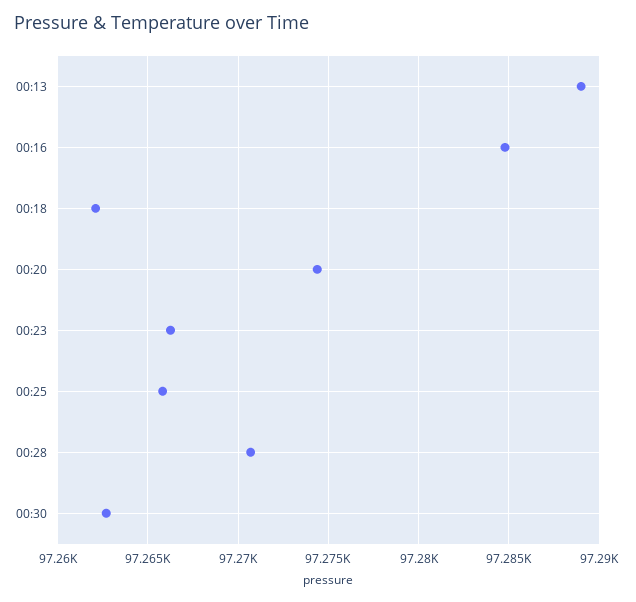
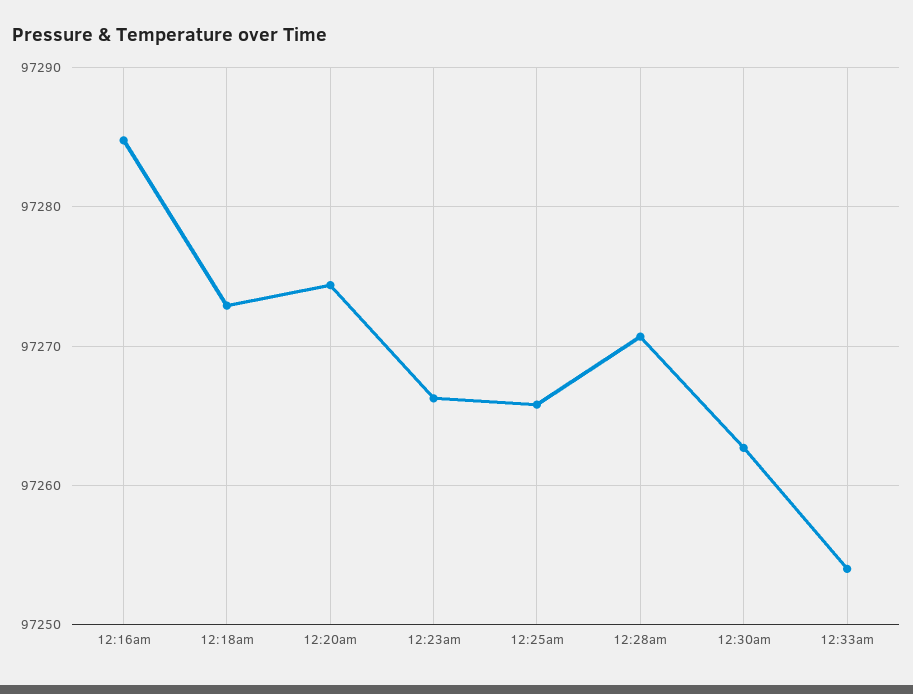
00:13: 97289 -> none
00:18: 97262 -> 97273
12:33am: none -> 97254

